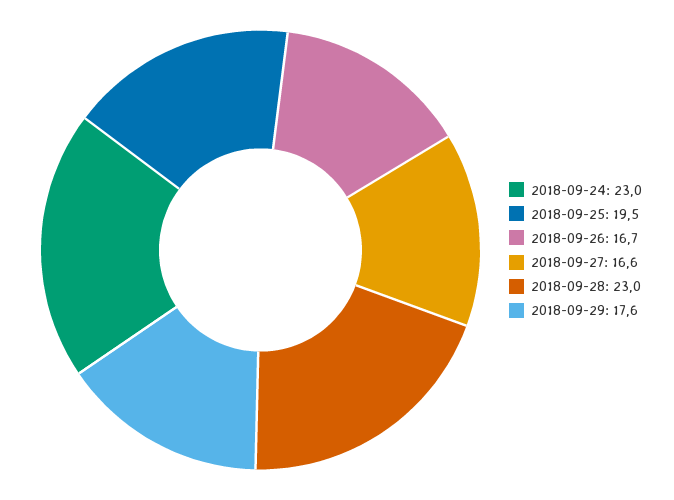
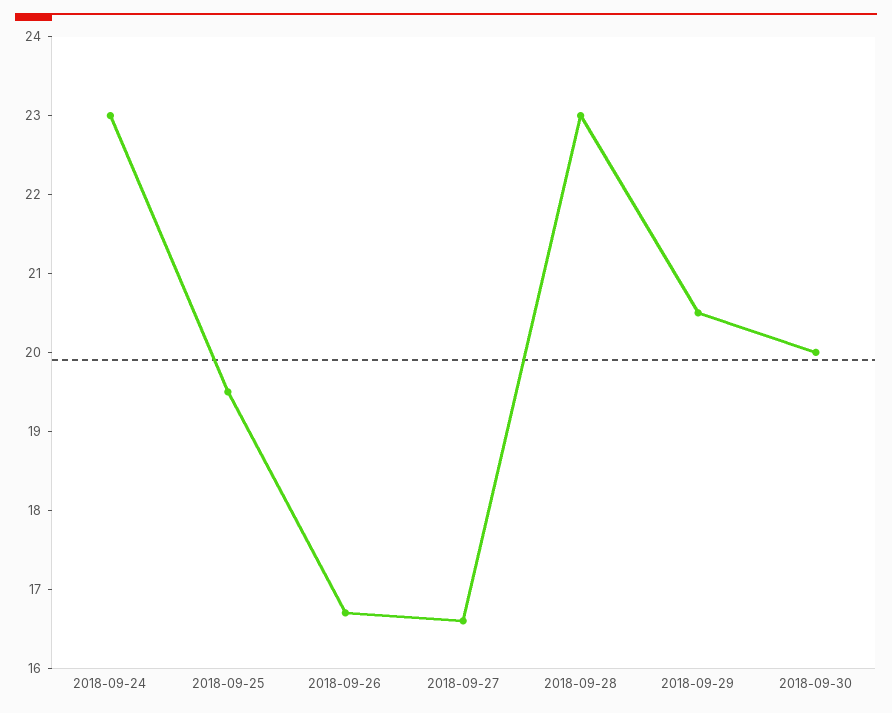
2018-09-29: 17.6 -> 20.5
2018-09-30: none -> 20

